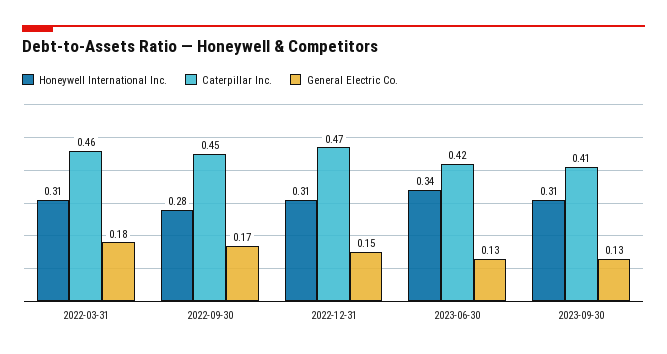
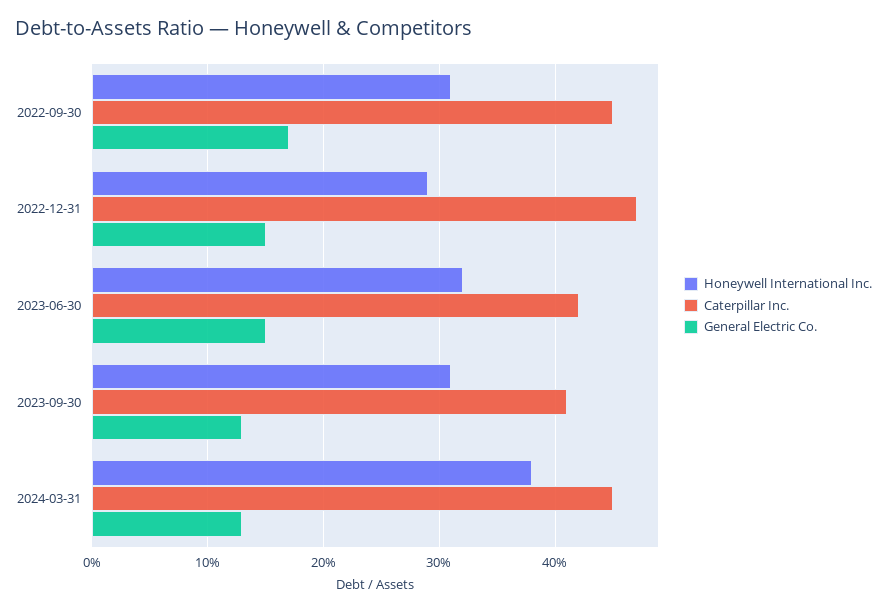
Honeywell International Inc., 2022-03-31: 0.31 -> none
Caterpillar Inc., 2022-03-31: 0.46 -> none
General Electric Co., 2022-03-31: 0.18 -> none
Honeywell International Inc., 2022-09-30: 0.28 -> 0.31
Honeywell International Inc., 2022-12-31: 0.31 -> 0.29
Honeywell International Inc., 2023-06-30: 0.34 -> 0.32
General Electric Co., 2023-06-30: 0.13 -> 0.15
Honeywell International Inc., 2024-03-31: none -> 0.38
Caterpillar Inc., 2024-03-31: none -> 0.45
General Electric Co., 2024-03-31: none -> 0.13

